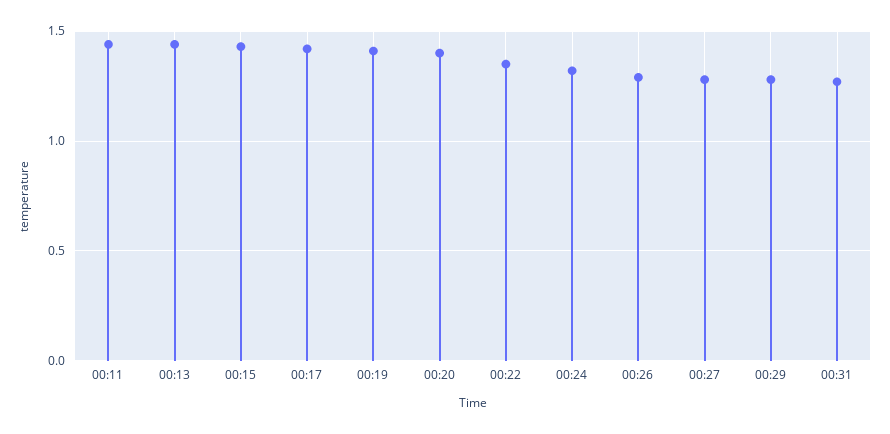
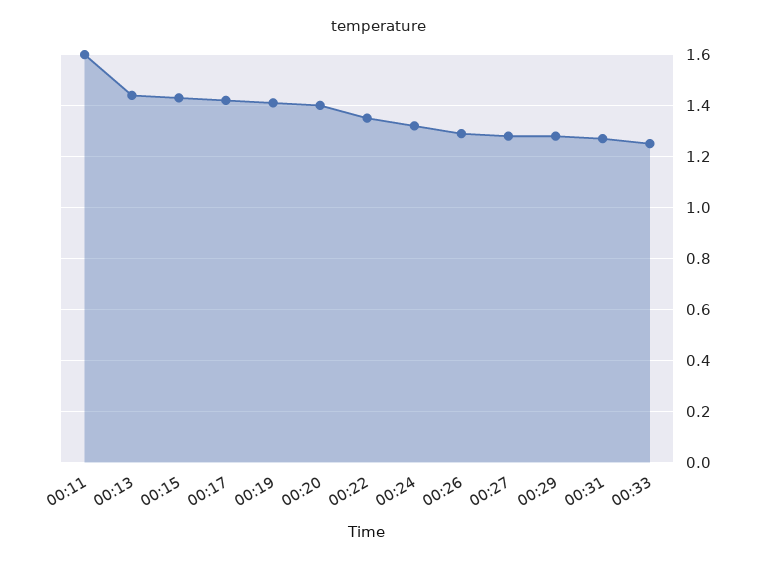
00:11: 1.45 -> 1.6
00:33: none -> 1.25

